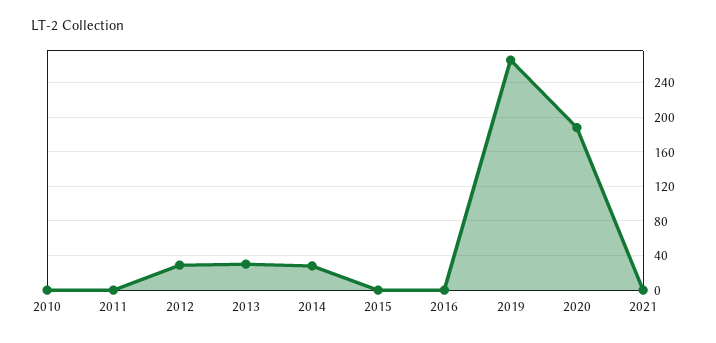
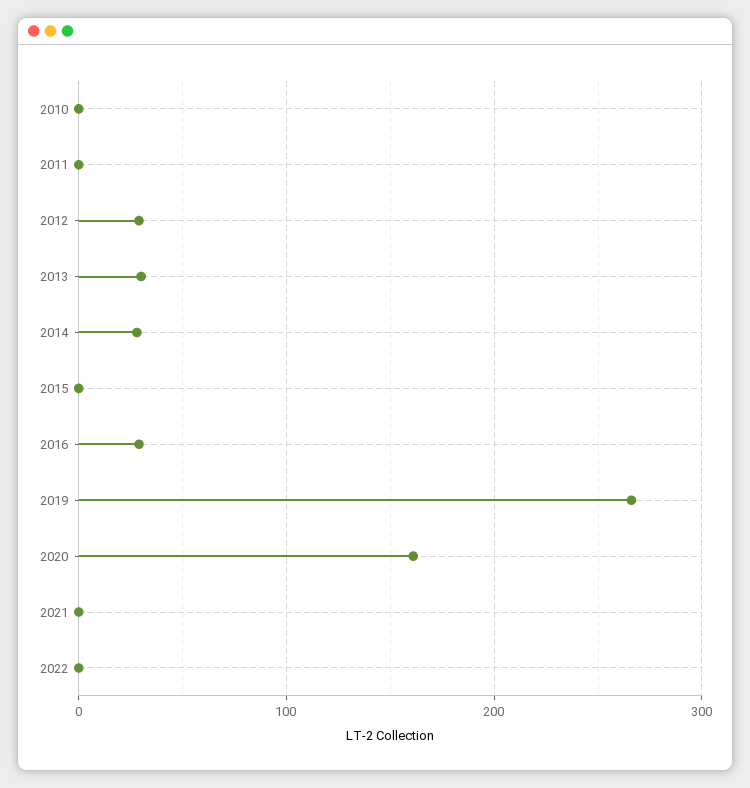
2016: 0 -> 30
2020: 190 -> 160
2022: none -> 0

